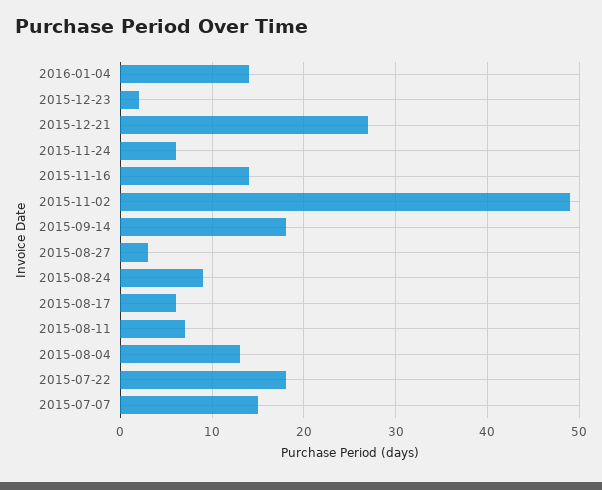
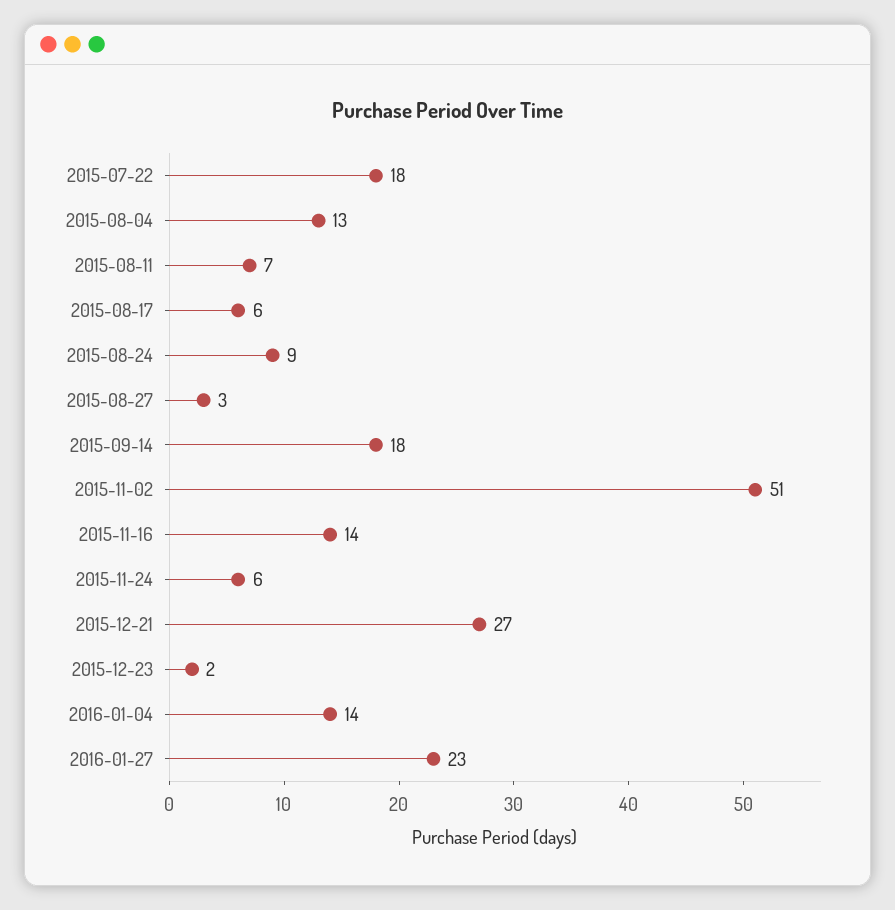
2015-11-02: 49 -> 51
2015-07-07: 15 -> none
2016-01-27: none -> 23

